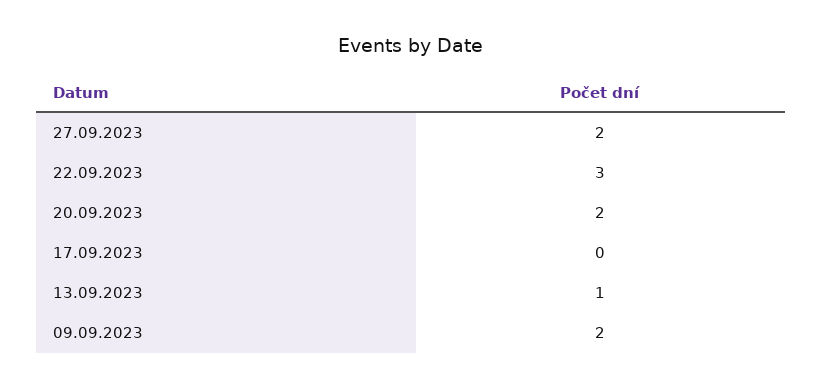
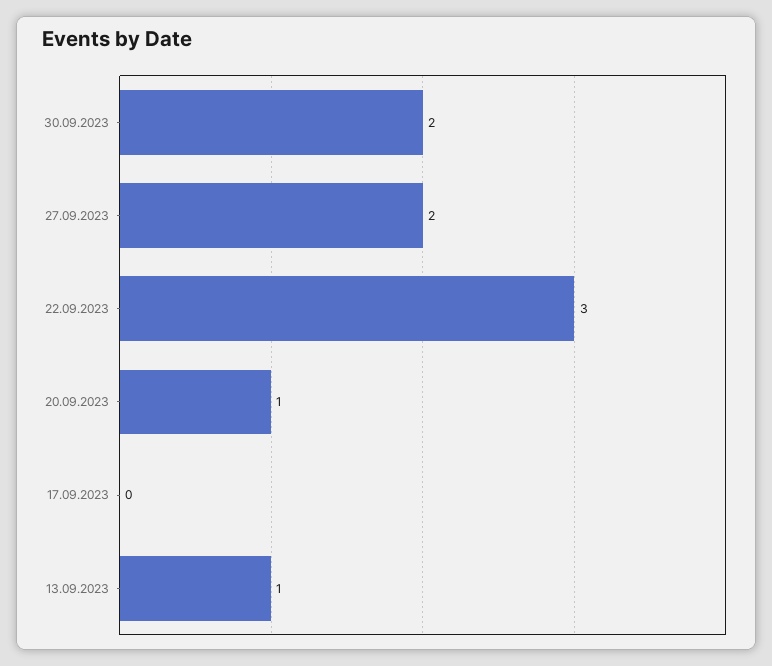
20.09.2023: 2 -> 1
09.09.2023: 2 -> none
30.09.2023: none -> 2

